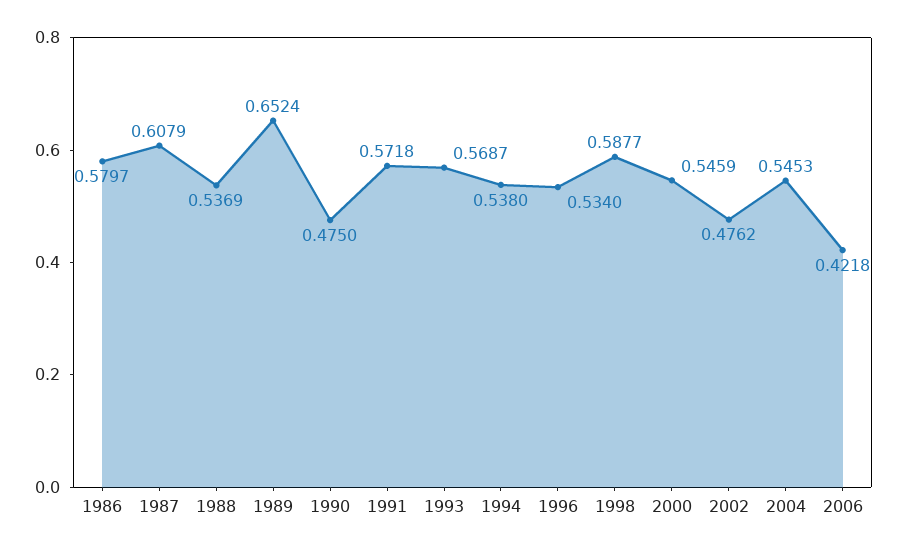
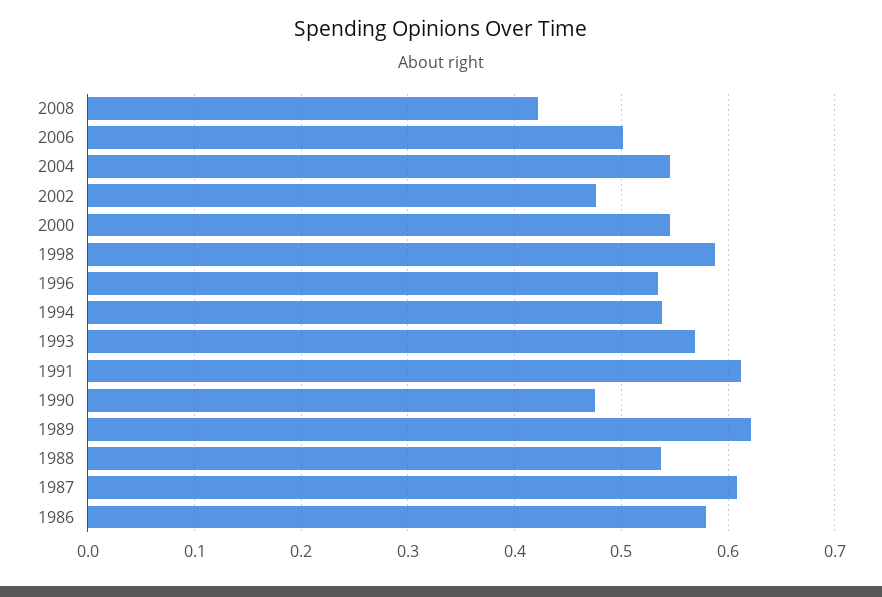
1989: 0.6524 -> 0.62
1991: 0.5718 -> 0.61
2006: 0.4218 -> 0.5
2008: none -> 0.42

